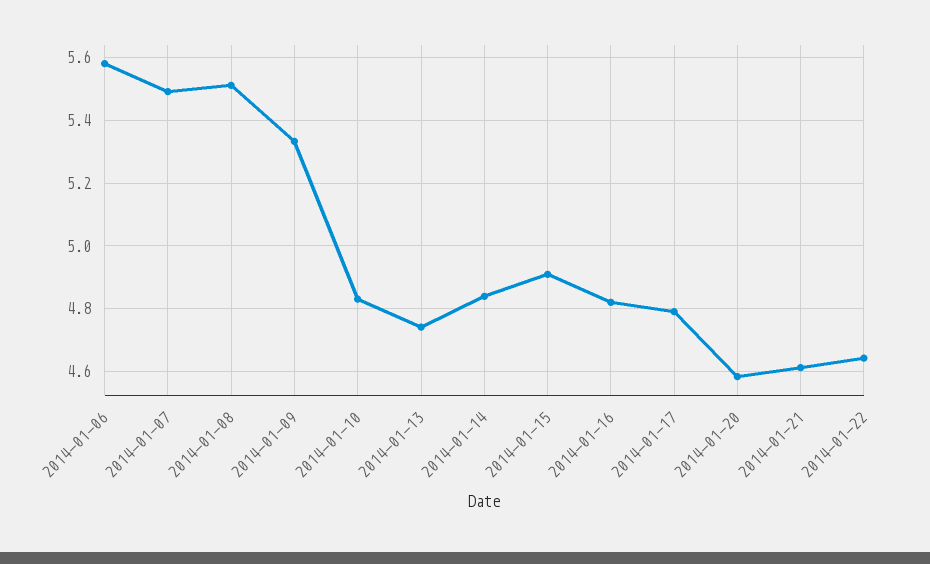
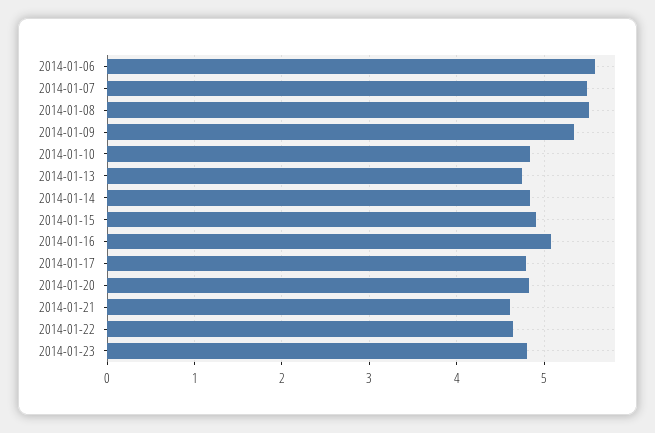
2014-01-16: 4.82 -> 5.1
2014-01-20: 4.58 -> 4.8
2014-01-23: none -> 4.8

